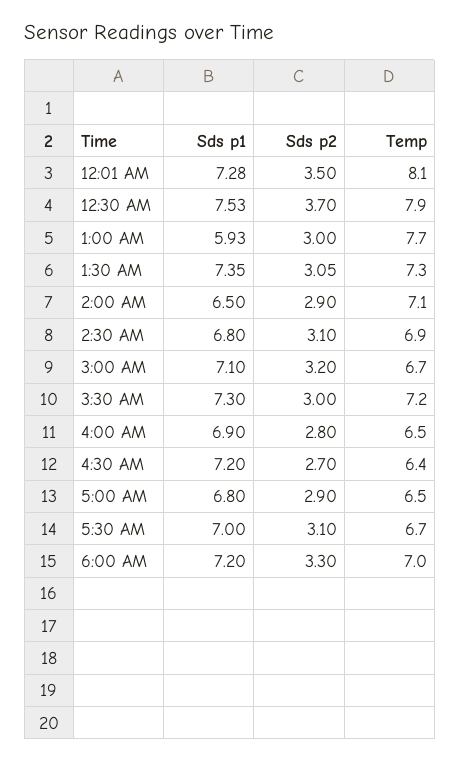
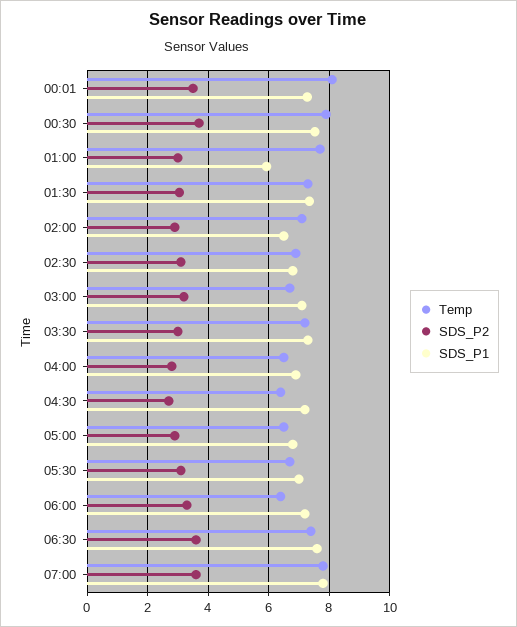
Temp, 6:00 AM: 7 -> 6.4
Temp, 06:30: none -> 7.4
Sds p2, 06:30: none -> 3.6
Sds p1, 06:30: none -> 7.6
Temp, 07:00: none -> 7.8
Sds p2, 07:00: none -> 3.6
Sds p1, 07:00: none -> 7.8

